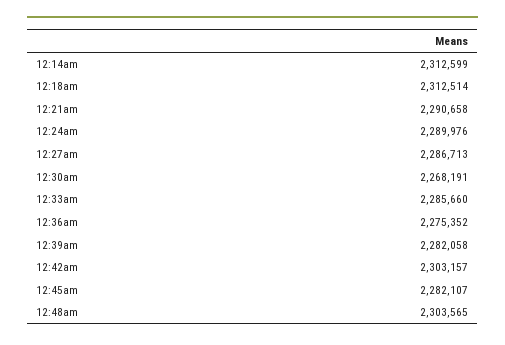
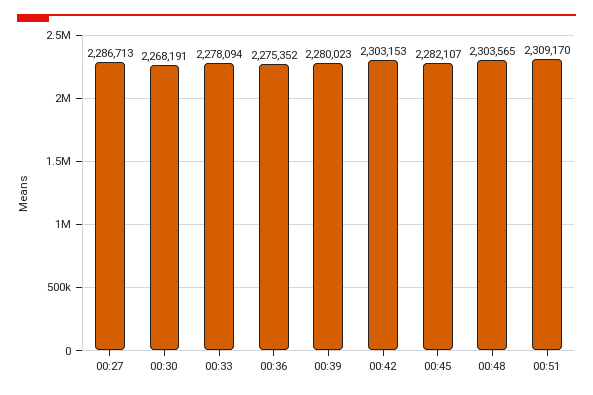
12:14am: 2312599 -> none
12:18am: 2312514 -> none
12:21am: 2290658 -> none
12:24am: 2289976 -> none
12:33am: 2285660 -> 2278094
12:39am: 2282058 -> 2280023
12:42am: 2303157 -> 2303153
00:51: none -> 2309170

